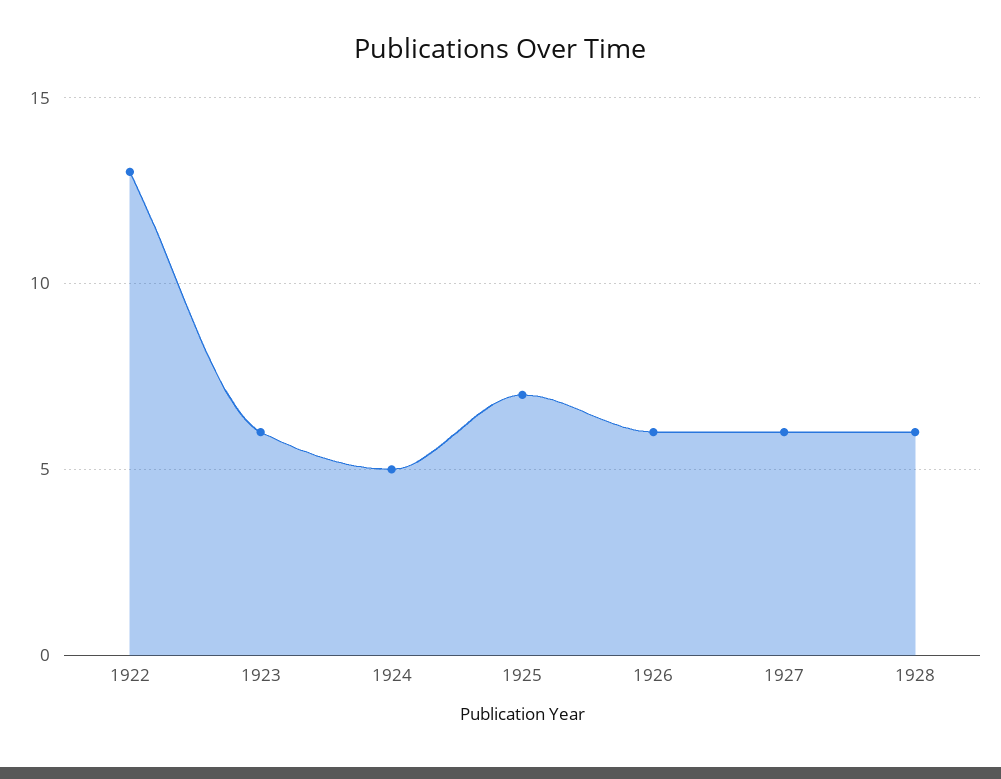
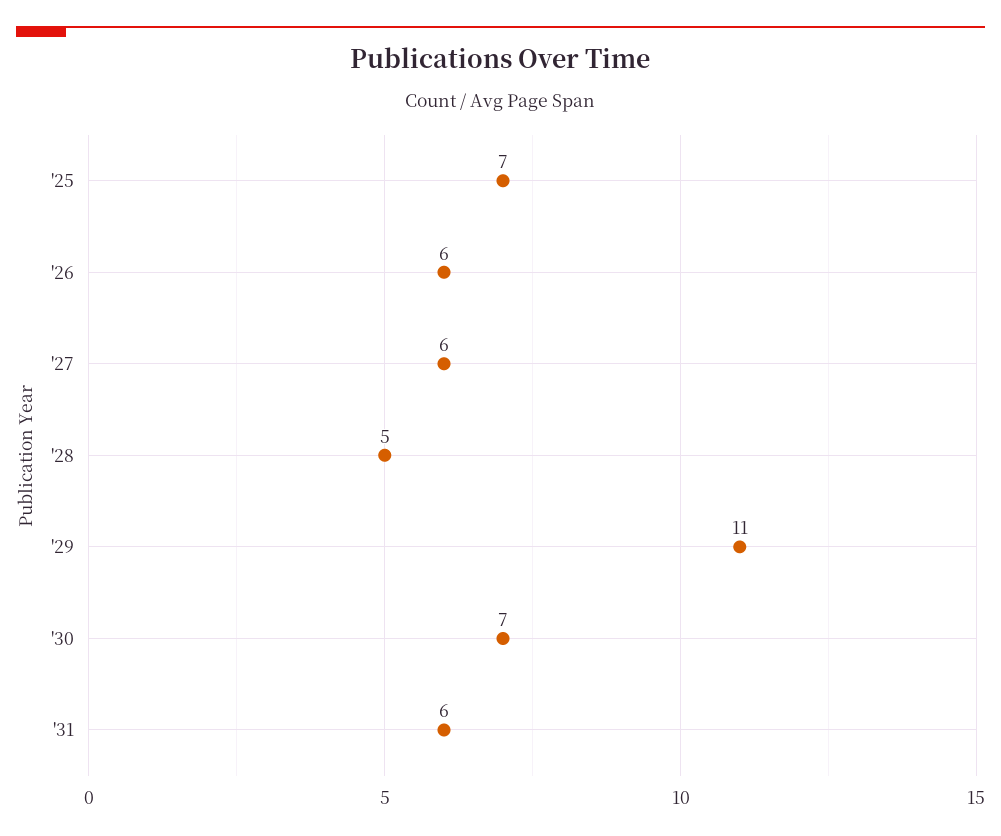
1922: 13 -> none
1923: 6 -> none
1924: 5 -> none
1928: 6 -> 5
'29: none -> 11
'30: none -> 7
'31: none -> 6

